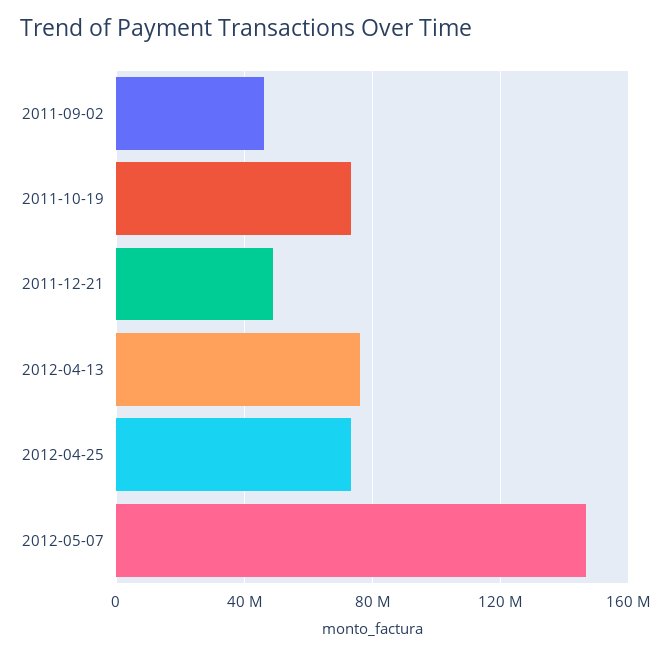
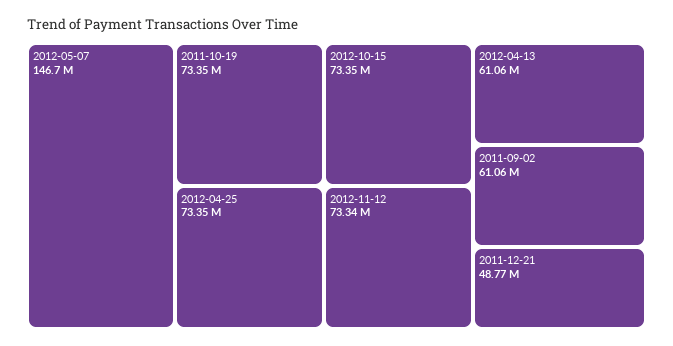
2011-09-02: 45000000 -> 61060000
2012-04-13: 75000000 -> 61060000
2012-10-15: none -> 73350000
2012-11-12: none -> 73340000

